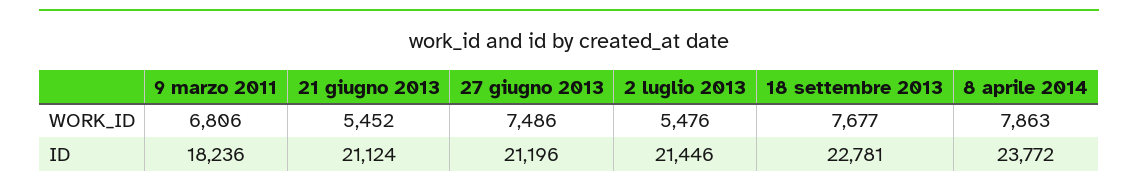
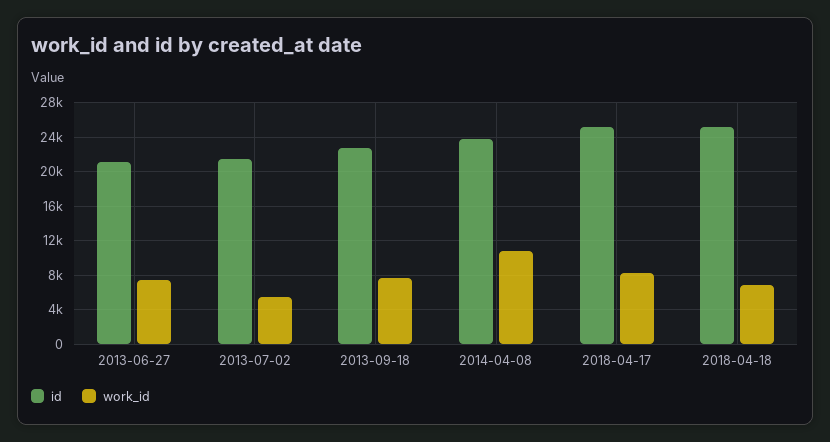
WORK_ID, 9 marzo 2011: 6806 -> none
WORK_ID, 21 giugno 2013: 5452 -> none
WORK_ID, 8 aprile 2014: 7863 -> 11000
ID, 9 marzo 2011: 18236 -> none
ID, 21 giugno 2013: 21124 -> none
ID, 2018-04-17: none -> 25000
WORK_ID, 2018-04-17: none -> 8000
ID, 2018-04-18: none -> 25000
WORK_ID, 2018-04-18: none -> 7000

